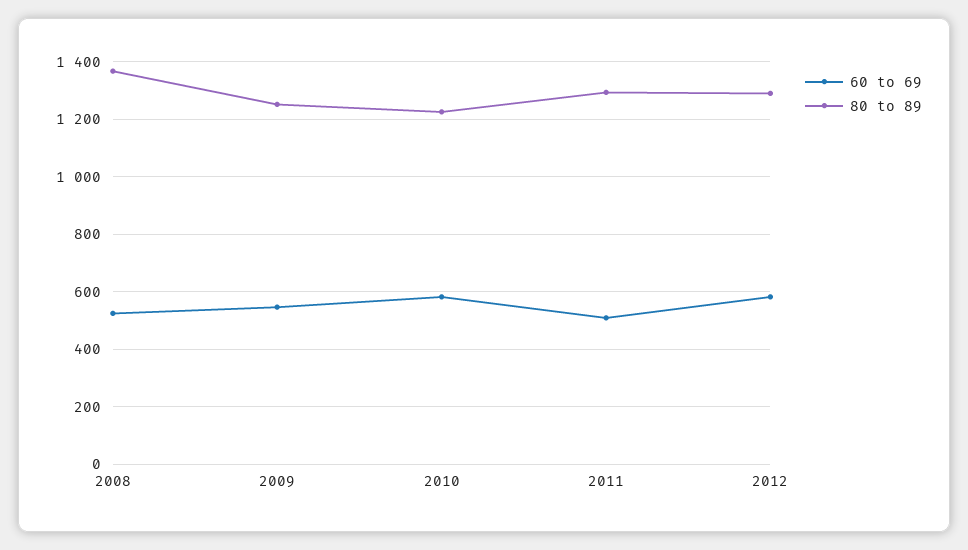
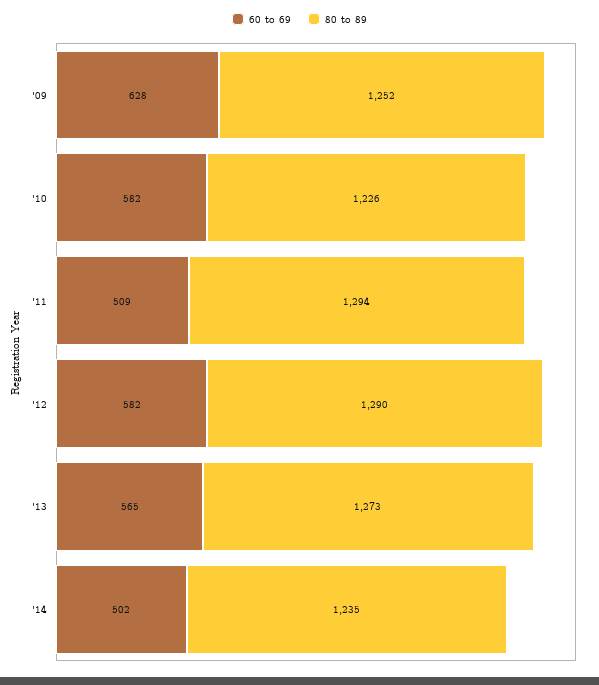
60 to 69, 2008: 525 -> none
80 to 89, 2008: 1375 -> none
60 to 69, 2009: 550 -> 628
60 to 69, '13: none -> 565
80 to 89, '13: none -> 1273
60 to 69, '14: none -> 502
80 to 89, '14: none -> 1235

